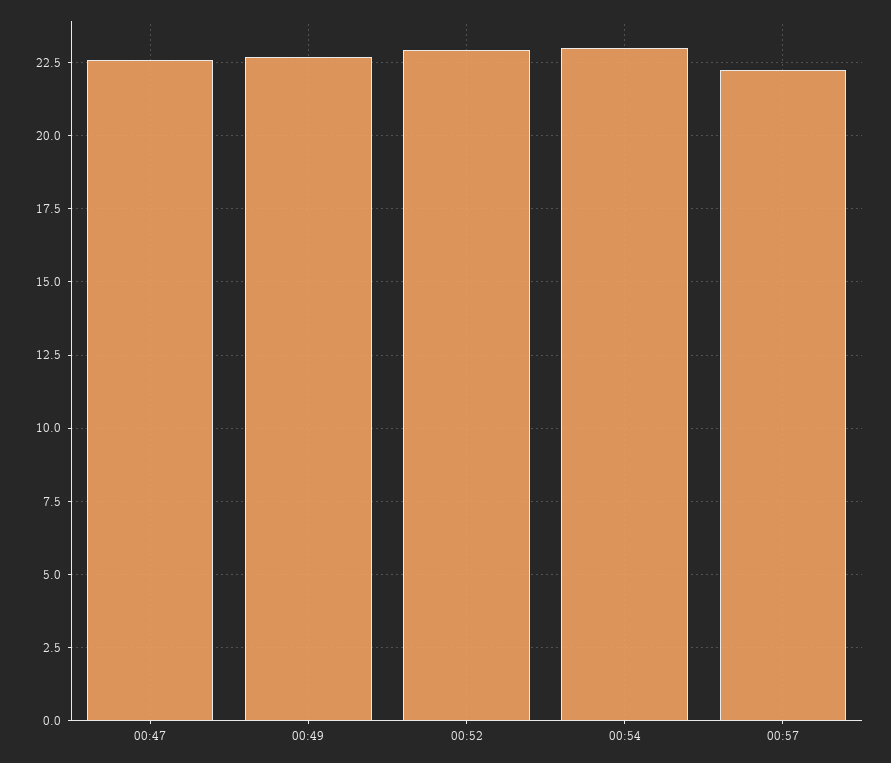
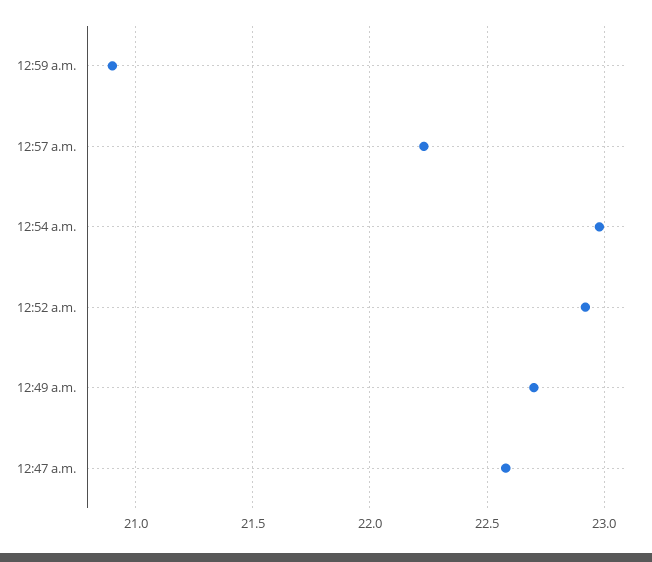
12:59 a.m.: none -> 20.9

